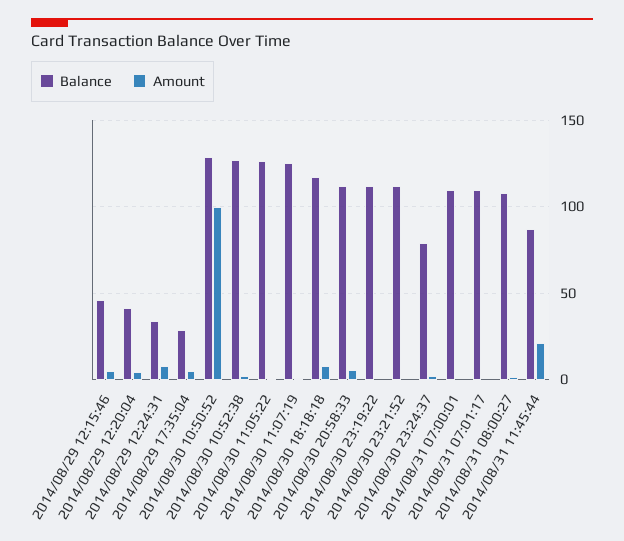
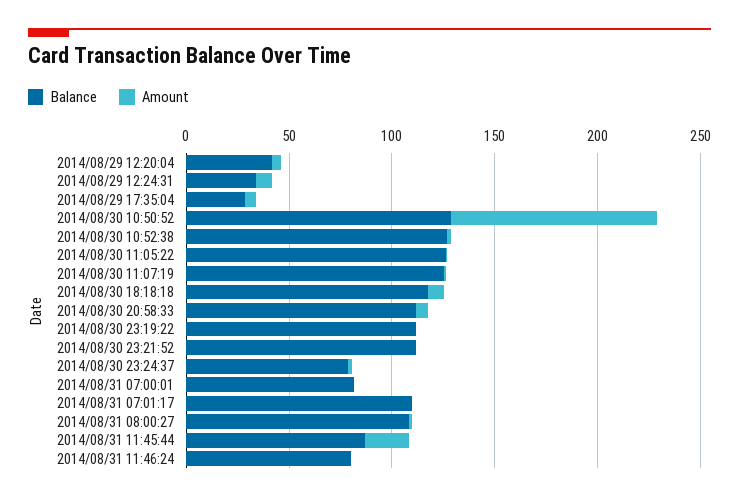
Balance, 2014/08/29 12:15:46: 45 -> none
Amount, 2014/08/29 12:15:46: 5 -> none
Balance, 2014/08/31 07:00:01: 110 -> 80
Balance, 2014/08/31 11:46:24: none -> 80
Amount, 2014/08/31 11:46:24: none -> 0

